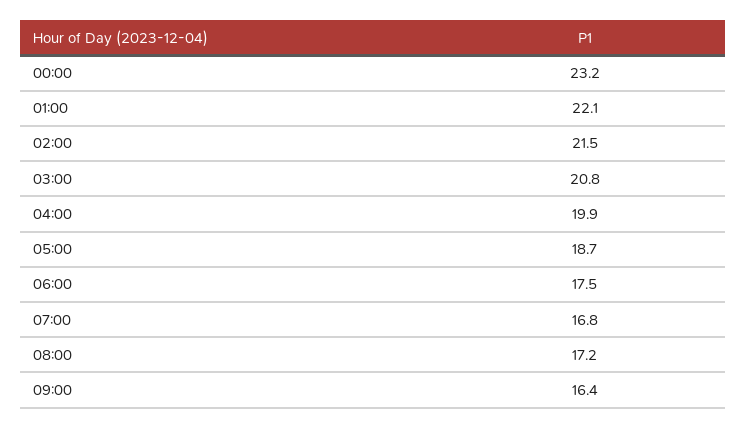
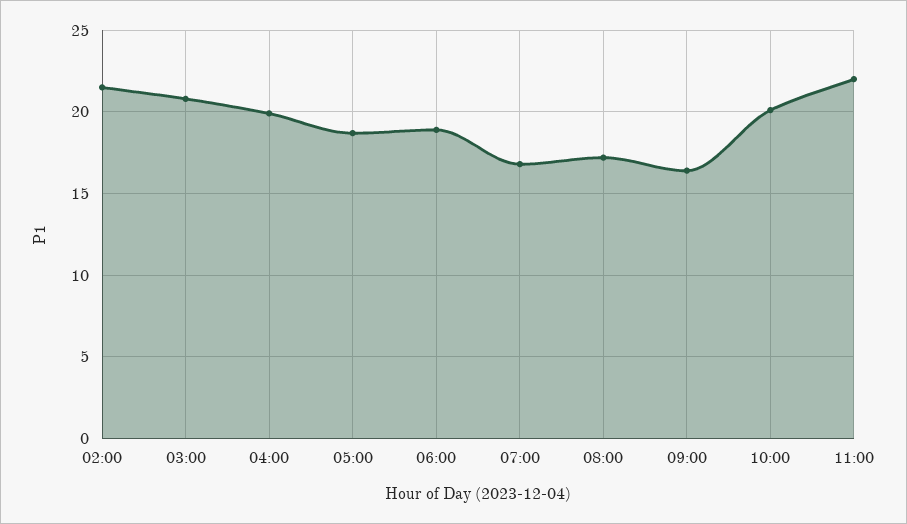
00:00: 23.2 -> none
01:00: 22.1 -> none
06:00: 17.5 -> 19
10:00: none -> 20
11:00: none -> 22

